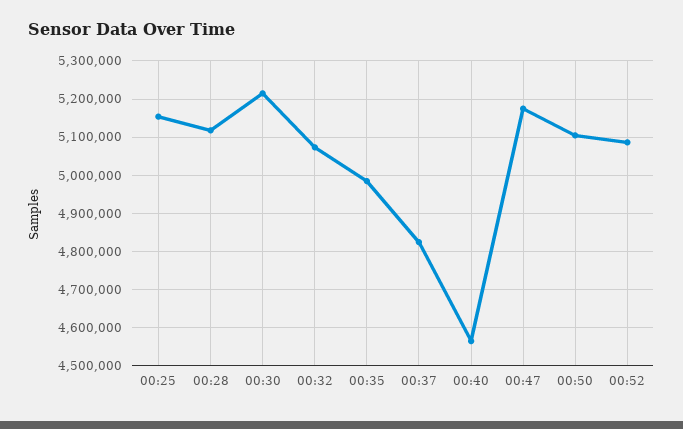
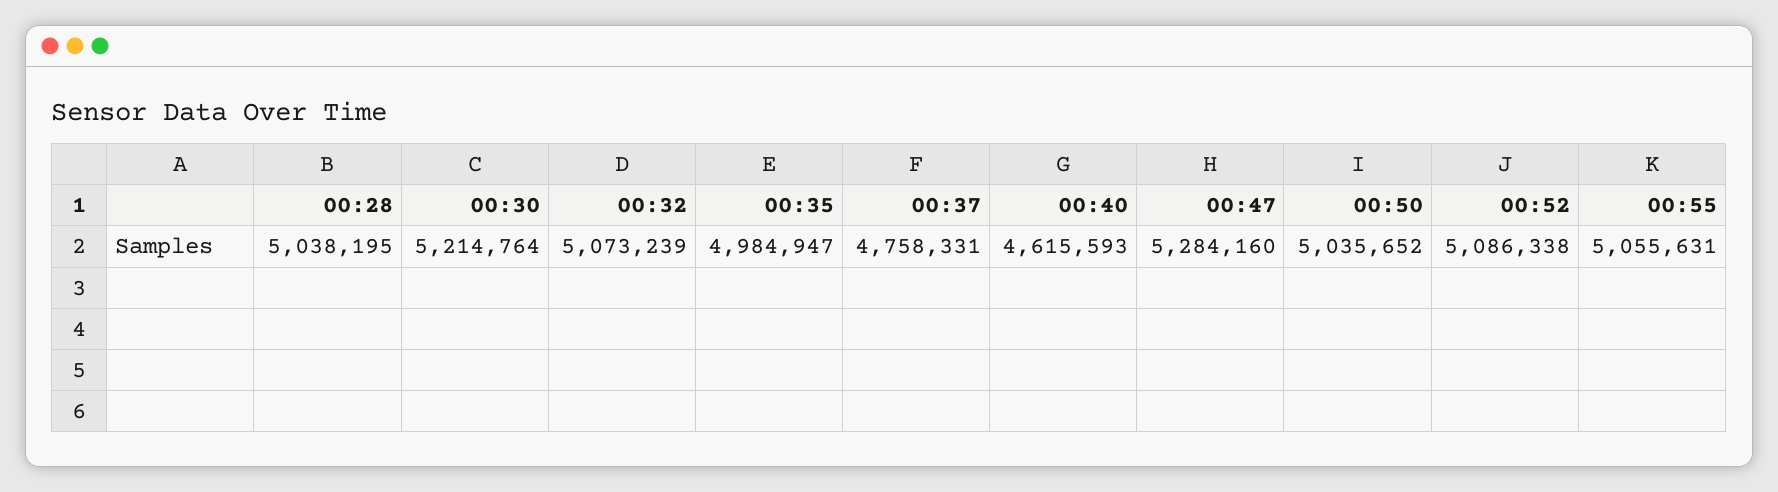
00:25: 5160000 -> none
00:28: 5120000 -> 5038195
00:37: 4820000 -> 4758331
00:40: 4560000 -> 4615593
00:47: 5180000 -> 5284160
00:50: 5100000 -> 5035652
00:55: none -> 5055631

